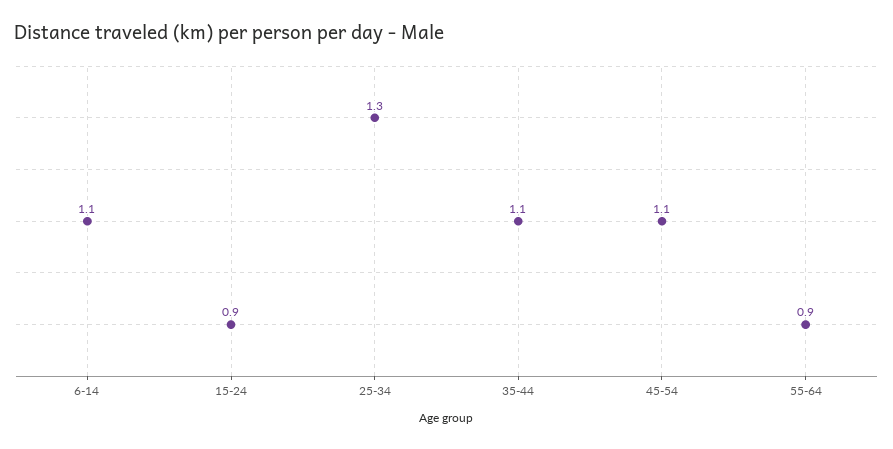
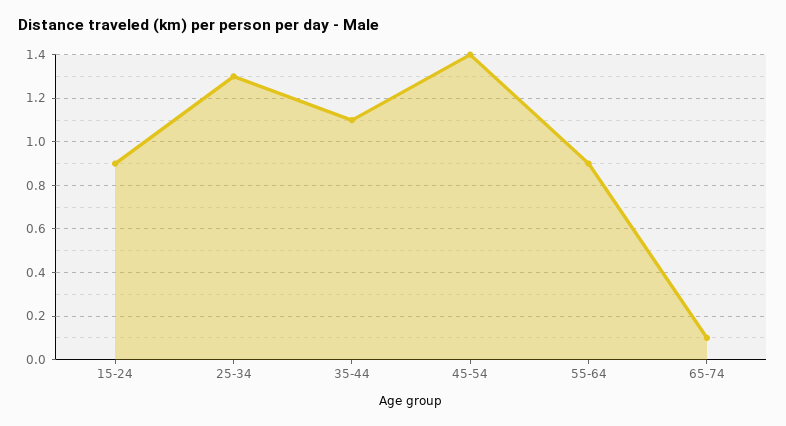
6-14: 1.1 -> none
45-54: 1.1 -> 1.4
65-74: none -> 0.1

